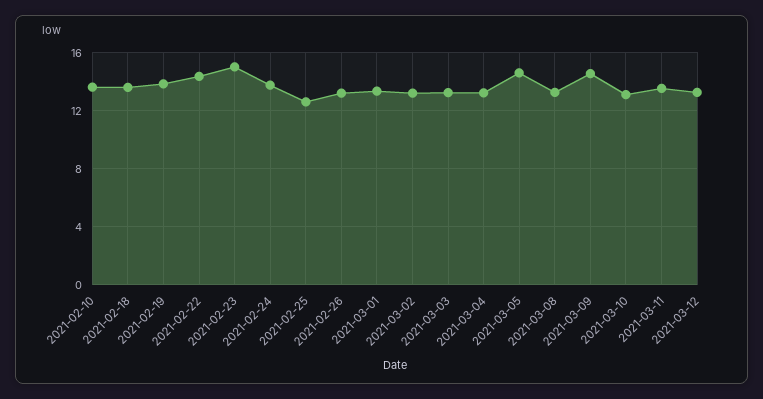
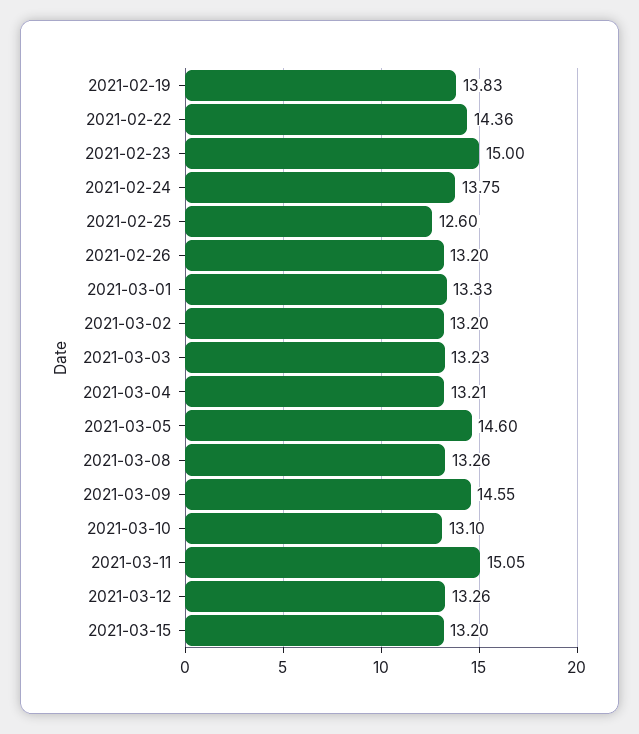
2021-02-10: 13.5 -> none
2021-02-18: 13.5 -> none
2021-03-11: 13.5 -> 15.05
2021-03-15: none -> 13.2

